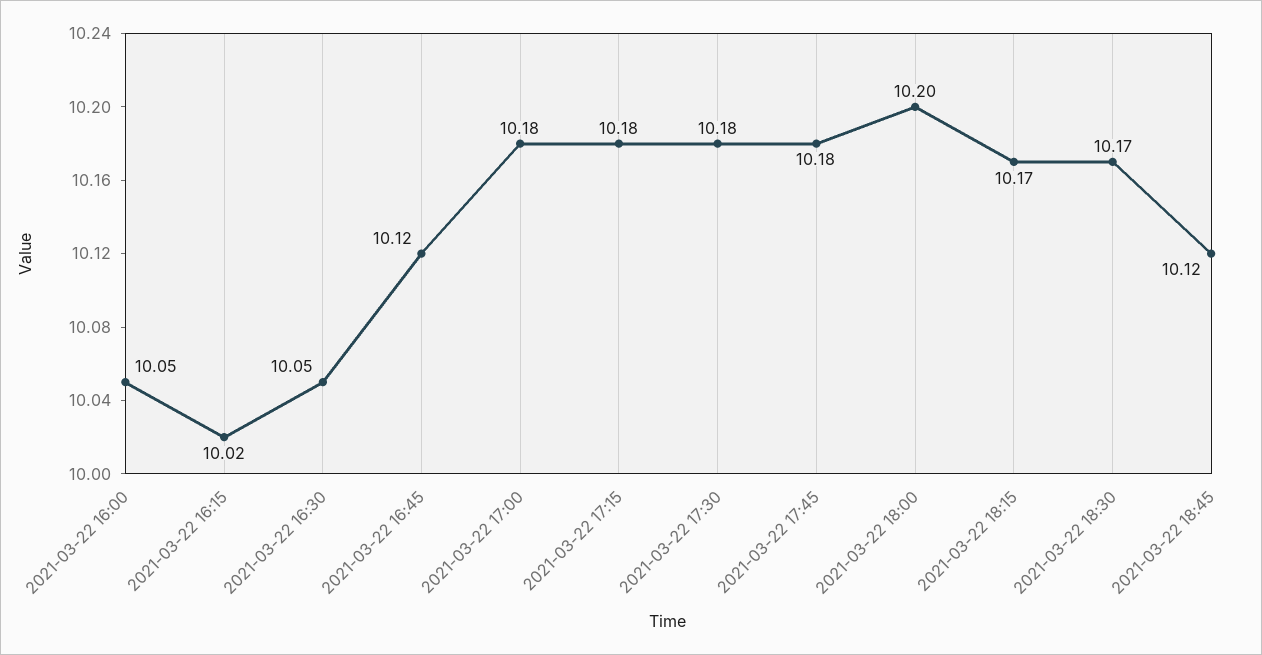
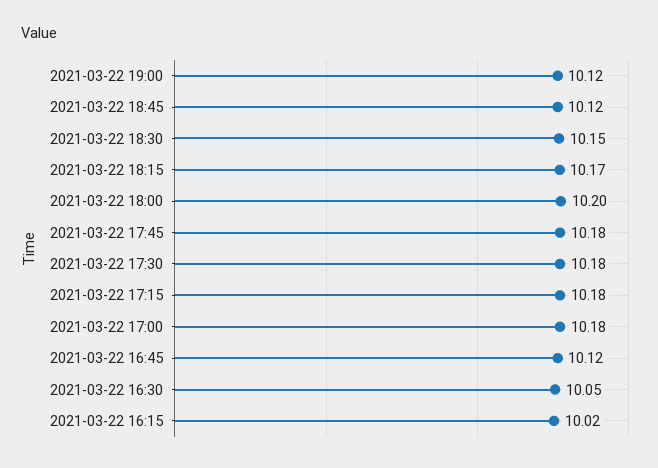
2021-03-22 16:00: 10.05 -> none
2021-03-22 18:30: 10.17 -> 10.15
2021-03-22 19:00: none -> 10.12

